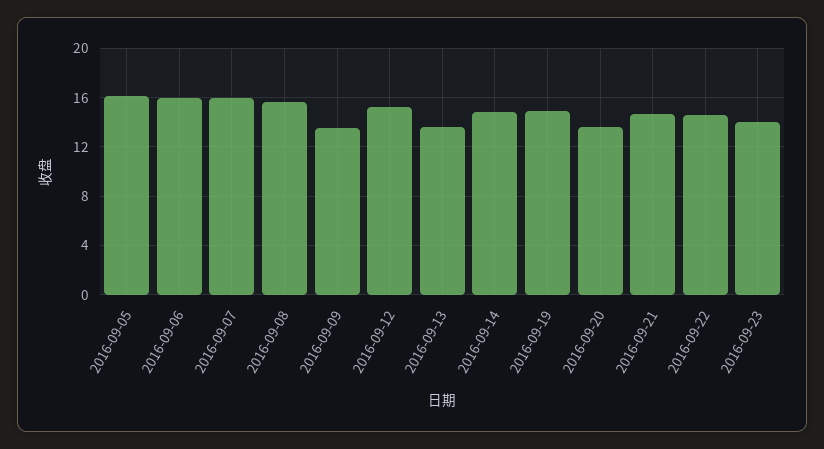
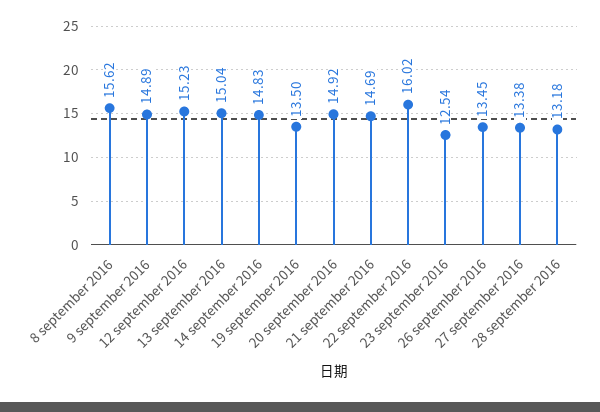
2016-09-05: 16 -> none
2016-09-06: 16 -> none
2016-09-07: 16 -> none
2016-09-09: 13.5 -> 14.89
2016-09-13: 13.5 -> 15.04
2016-09-19: 15 -> 13.5
2016-09-20: 13.5 -> 14.92
2016-09-22: 14.5 -> 16.02
2016-09-23: 14 -> 12.54
26 september 2016: none -> 13.45
27 september 2016: none -> 13.38
28 september 2016: none -> 13.18

